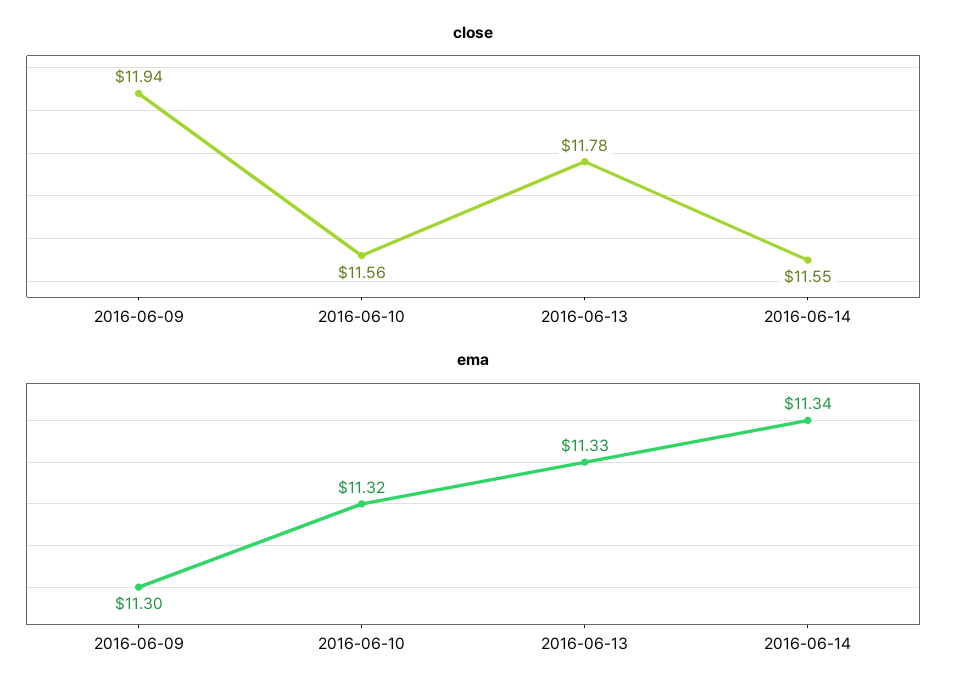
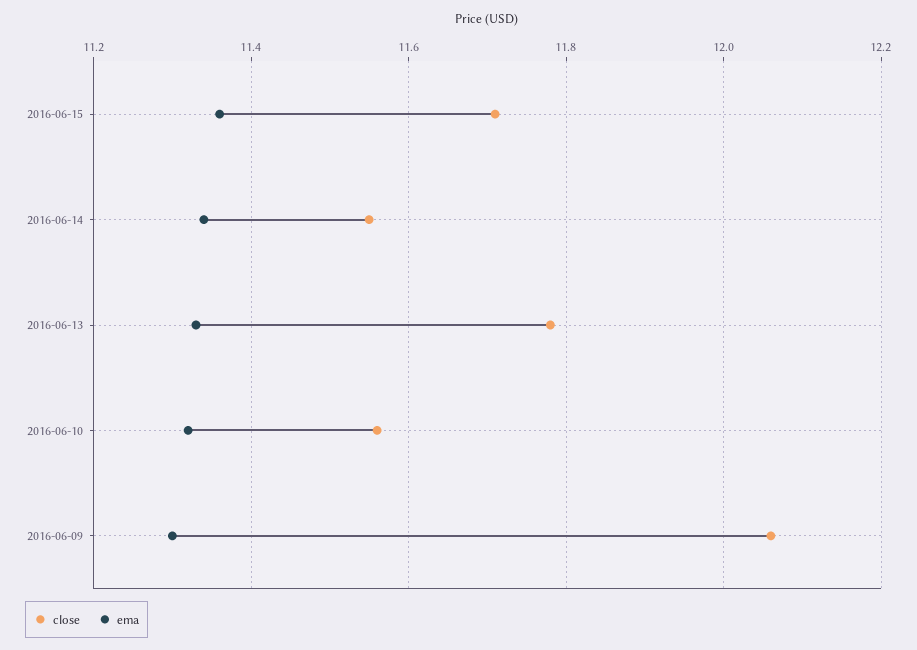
close, 2016-06-09: 11.94 -> 12.05
close, 2016-06-15: none -> 11.7
ema, 2016-06-15: none -> 11.35

